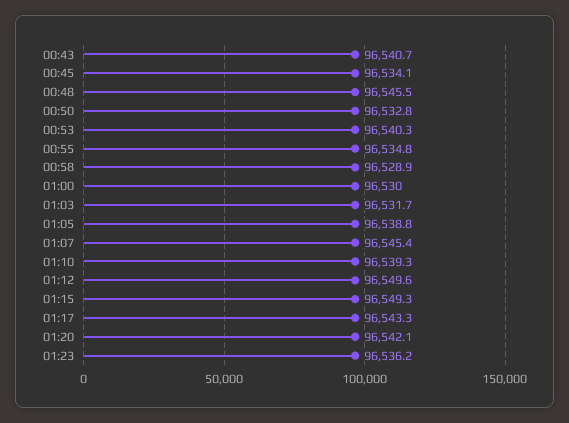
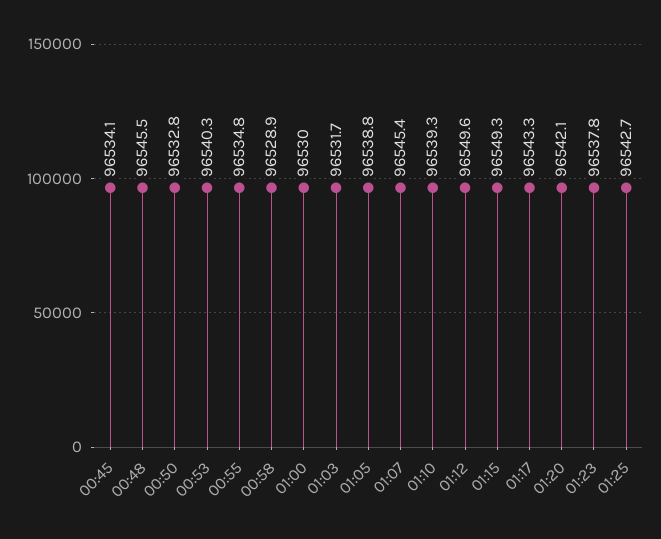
00:43: 96540.7 -> none
01:23: 96536.2 -> 96537.8
01:25: none -> 96542.7

